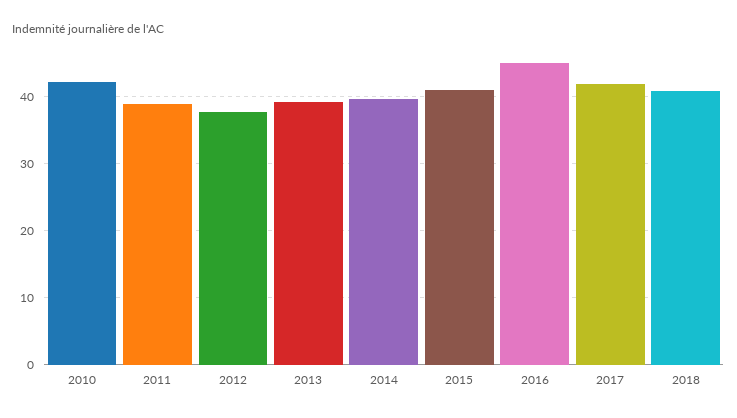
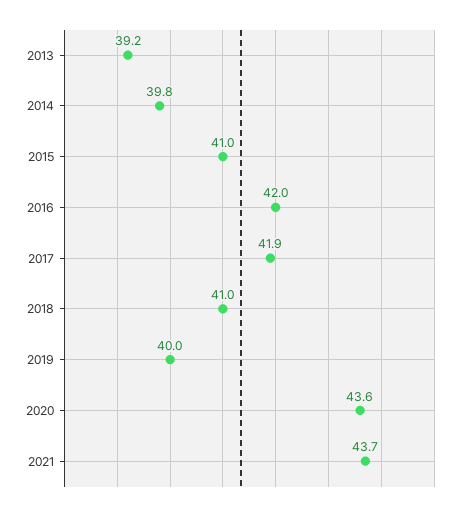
2010: 42 -> none
2011: 39 -> none
2012: 38 -> none
2016: 45 -> 42
2019: none -> 40
2020: none -> 43.6
2021: none -> 43.7

